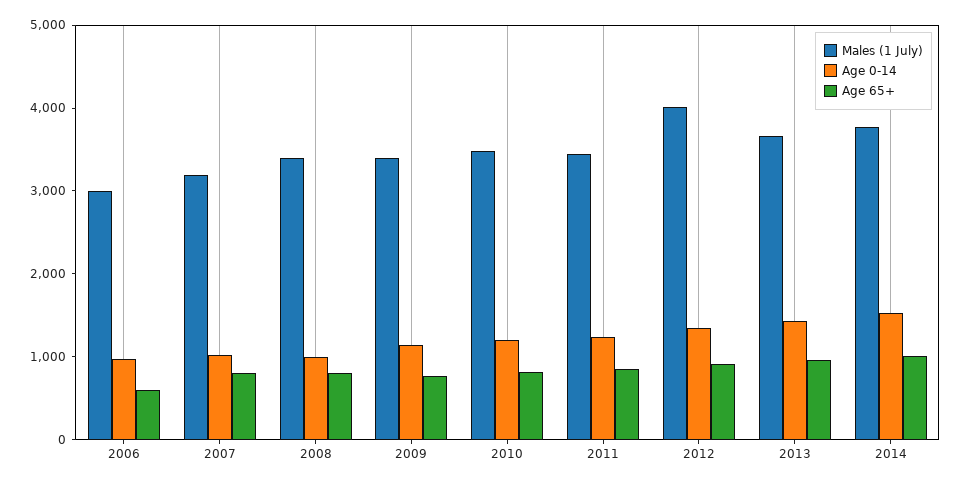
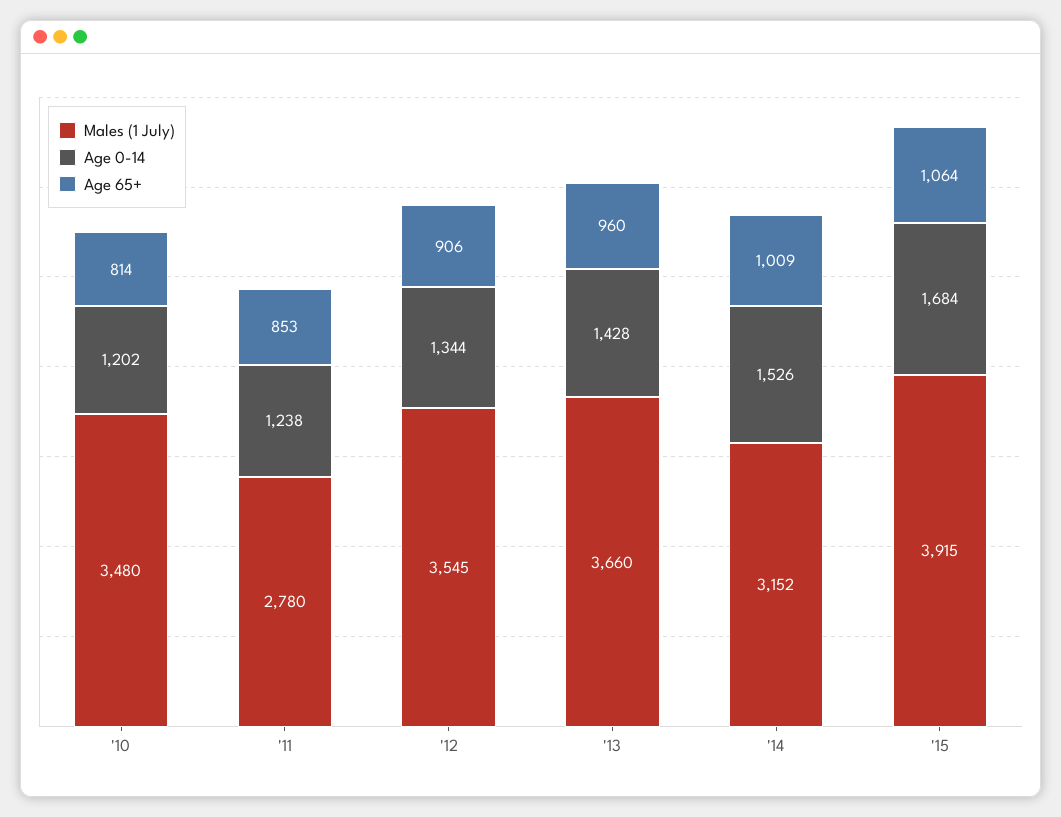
Males (1 July), 2006: 3000 -> none
Age 0-14, 2006: 1000 -> none
Age 65+, 2006: 600 -> none
Males (1 July), 2007: 3200 -> none
Age 0-14, 2007: 1000 -> none
Age 65+, 2007: 800 -> none
Males (1 July), 2008: 3400 -> none
Age 0-14, 2008: 1000 -> none
Age 65+, 2008: 800 -> none
Males (1 July), 2009: 3400 -> none
Age 0-14, 2009: 1200 -> none
Age 65+, 2009: 800 -> none
Males (1 July), 2011: 3400 -> 2780
Males (1 July), 2012: 4000 -> 3545
Males (1 July), 2014: 3800 -> 3152
Males (1 July), '15: none -> 3915
Age 0-14, '15: none -> 1684
Age 65+, '15: none -> 1064

